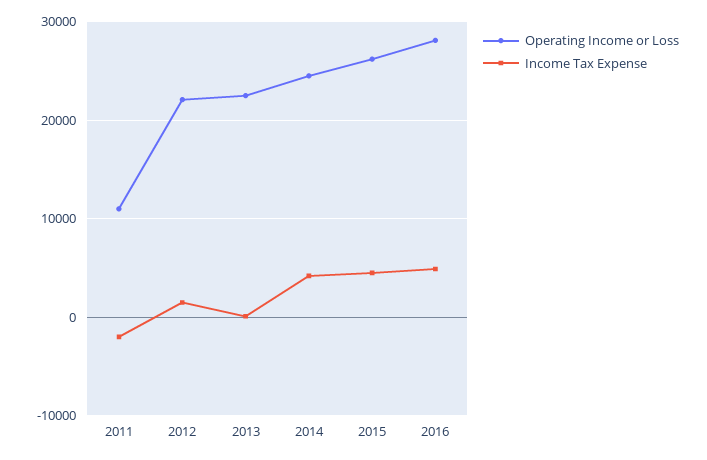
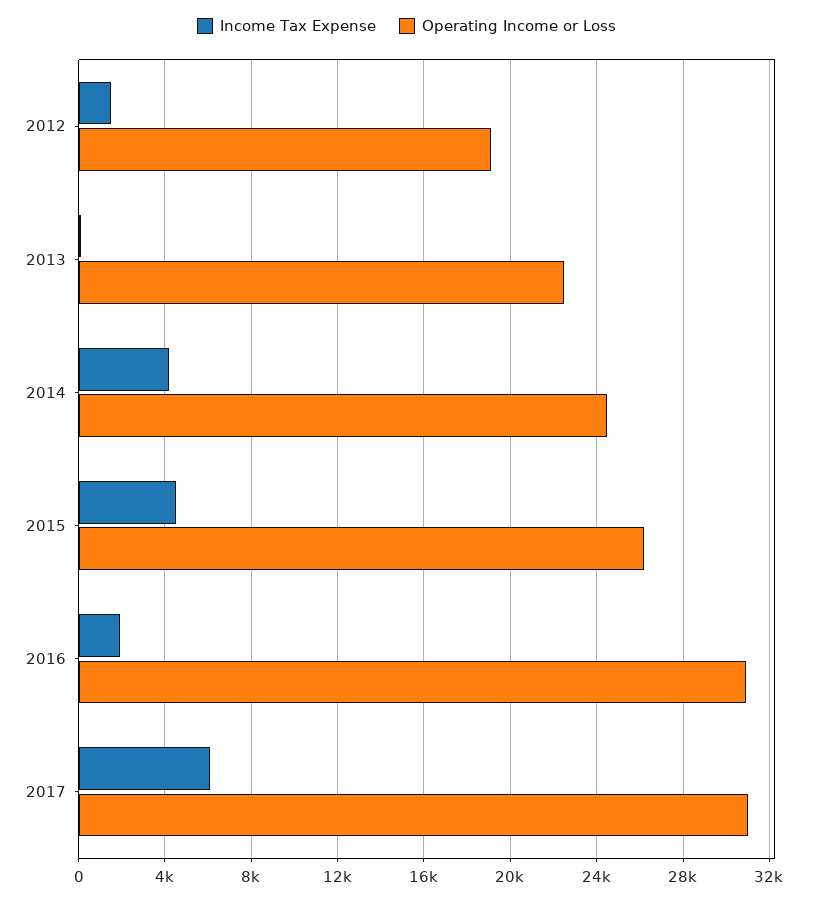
Operating Income or Loss, 2011: 11000 -> none
Income Tax Expense, 2011: -2000 -> none
Operating Income or Loss, 2012: 22000 -> 19000
Operating Income or Loss, 2016: 28000 -> 31000
Income Tax Expense, 2016: 5000 -> 2000
Income Tax Expense, 2017: none -> 6000
Operating Income or Loss, 2017: none -> 31000

